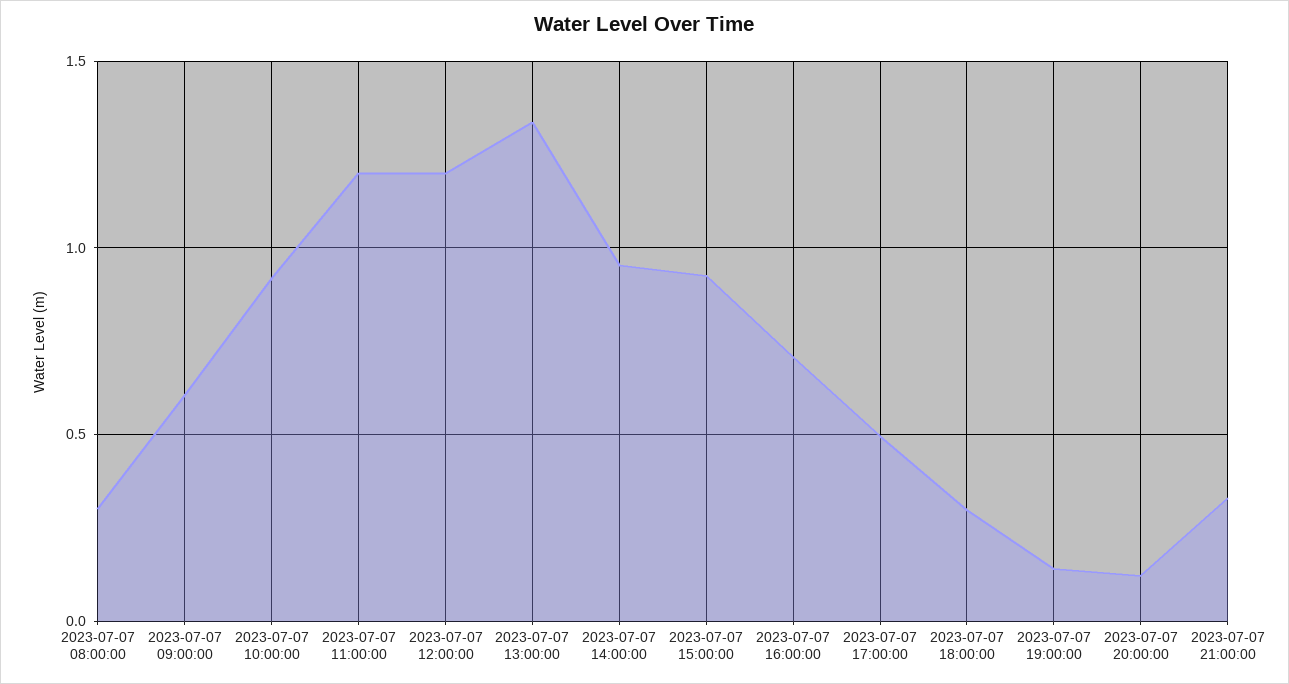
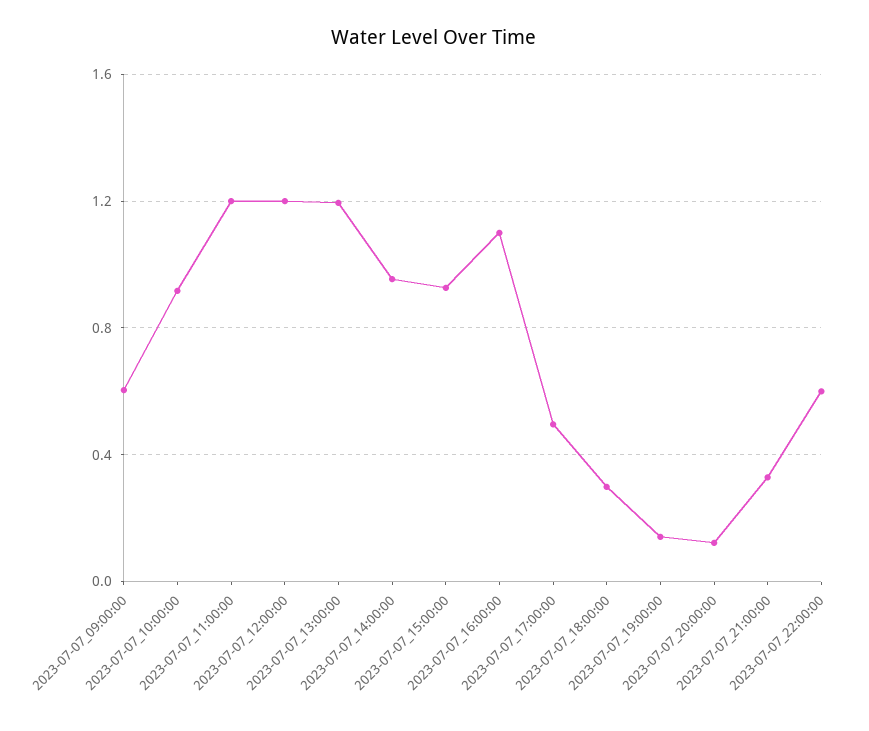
2023-07-07 08:00:00: 0.3 -> none
2023-07-07 13:00:00: 1.35 -> 1.2
2023-07-07 16:00:00: 0.7 -> 1.1
2023-07-07_22:00:00: none -> 0.6

